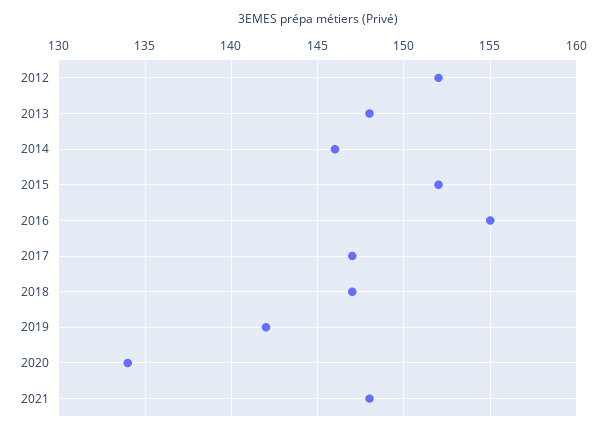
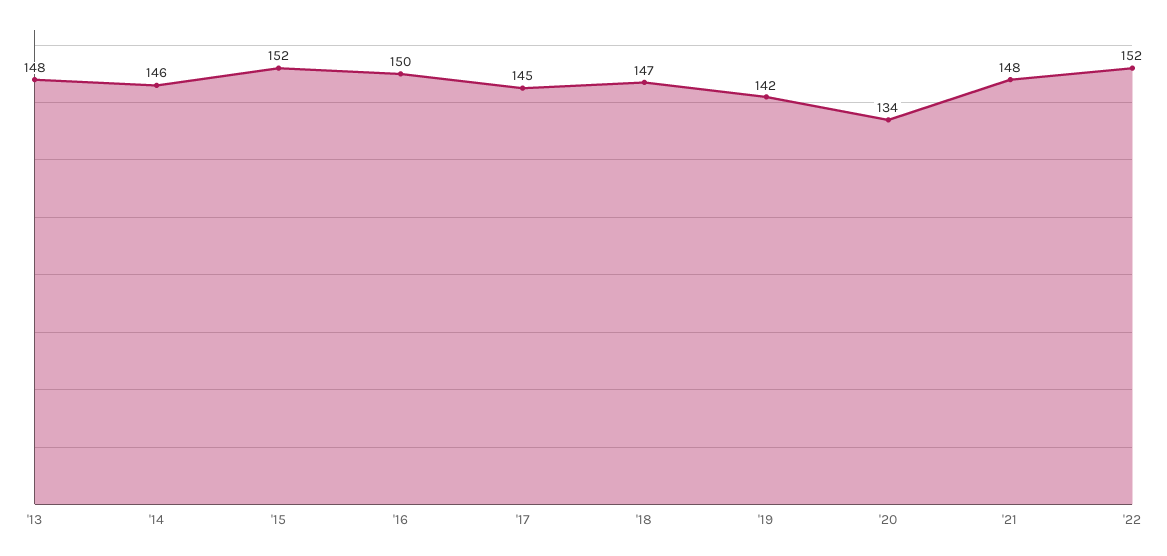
2012: 152 -> none
2016: 155 -> 150
2017: 147 -> 145
'22: none -> 152

